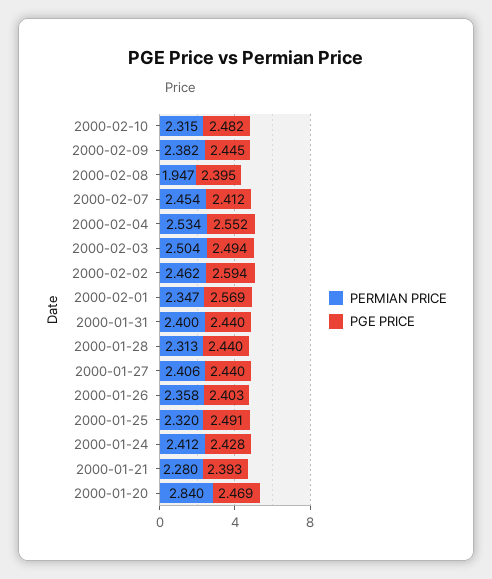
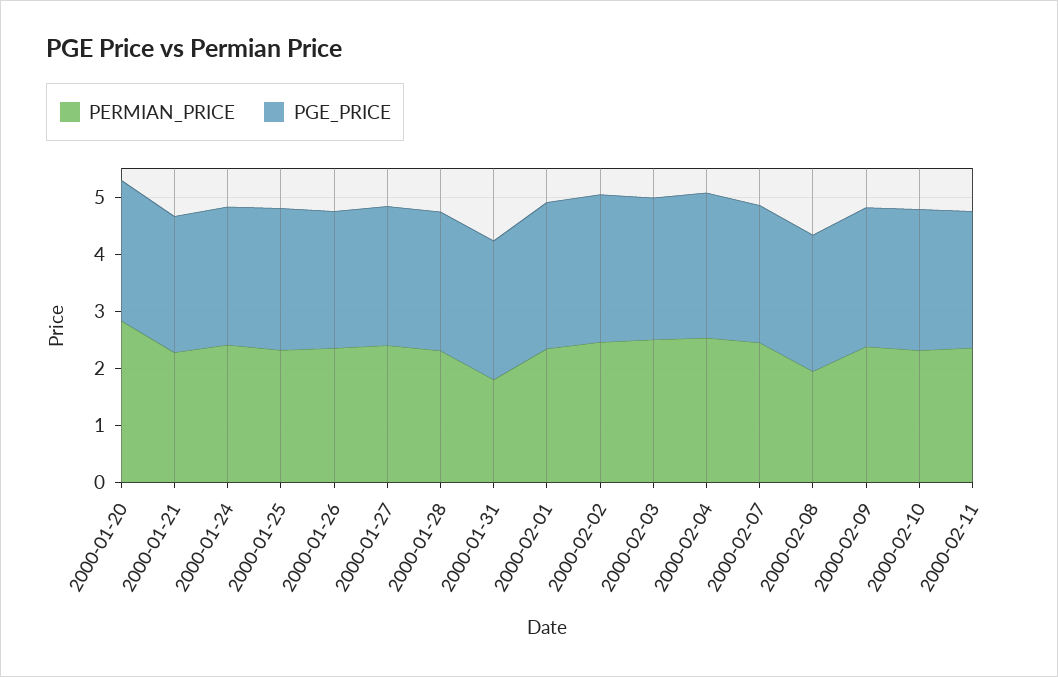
PERMIAN PRICE, 2000-01-31: 2.4 -> 1.8
PERMIAN PRICE, 2000-02-11: none -> 2.4
PGE PRICE, 2000-02-11: none -> 2.4

